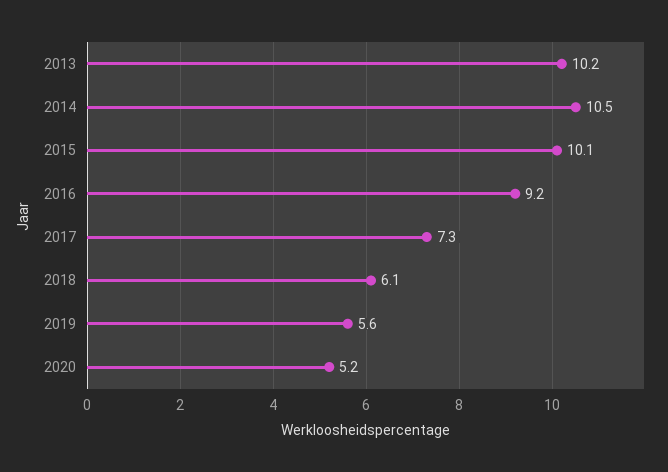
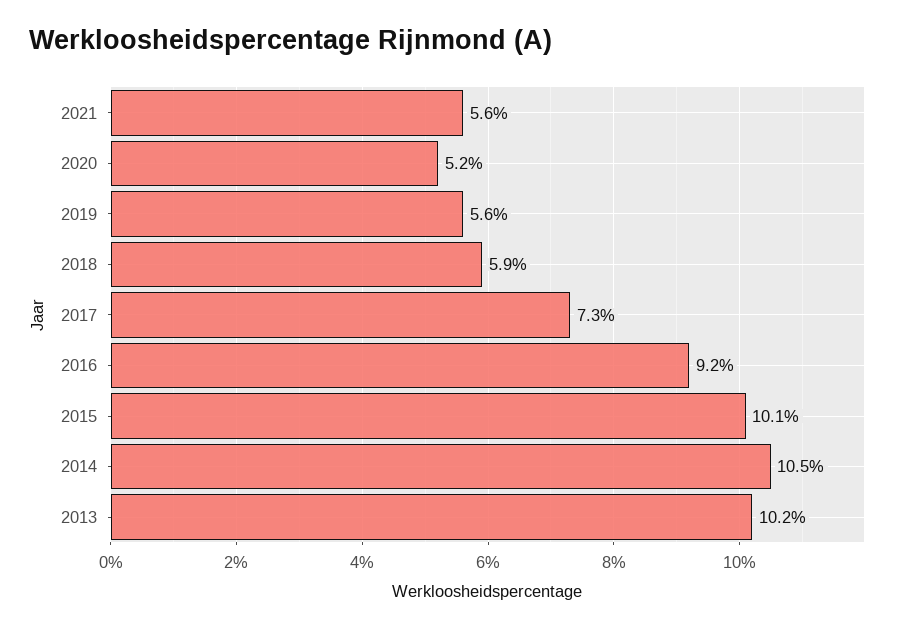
2018: 6.1 -> 5.9
2021: none -> 5.6

